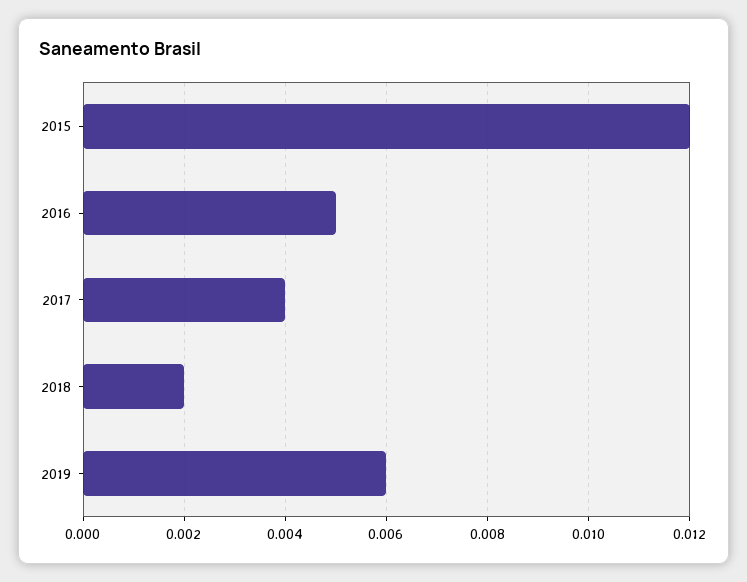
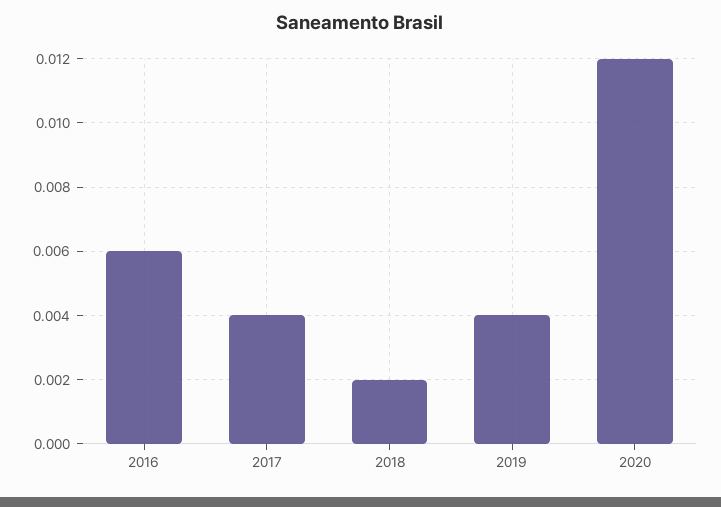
2015: 0.012 -> none
2016: 0.005 -> 0.006
2019: 0.006 -> 0.004
2020: none -> 0.012

